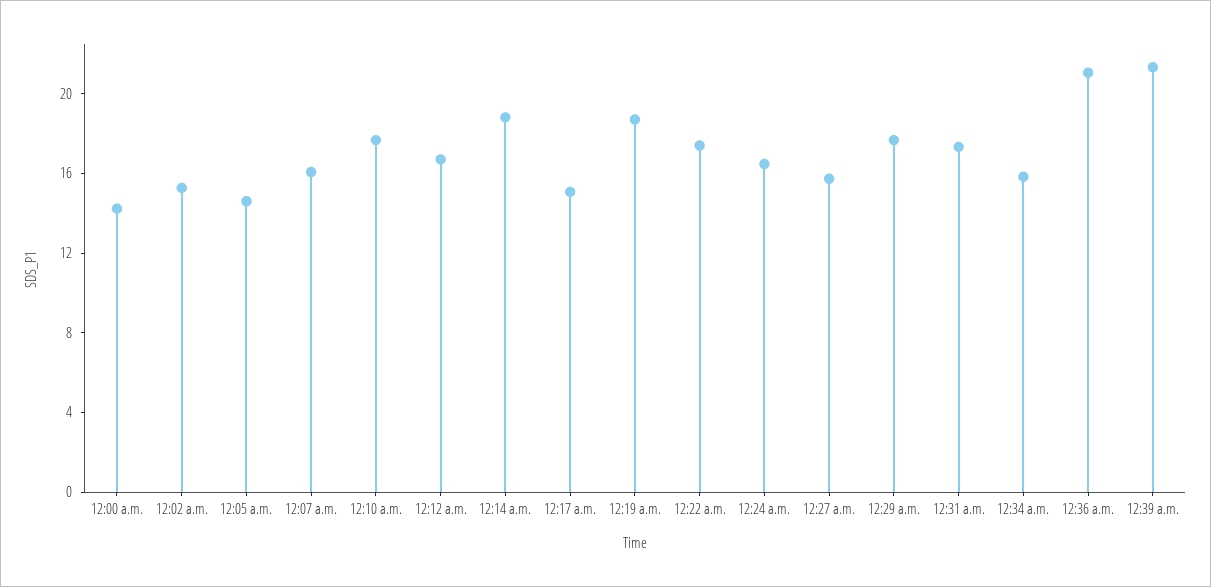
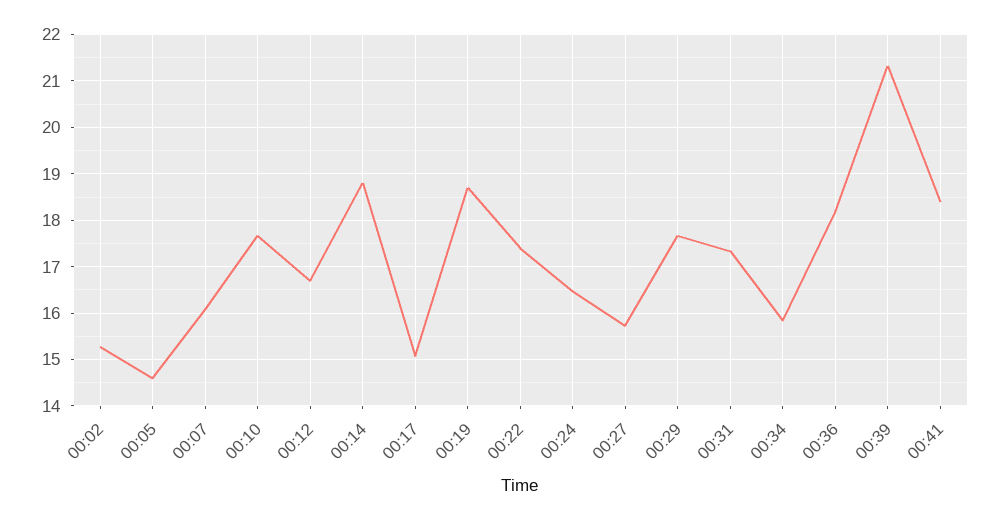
12:00 a.m.: 14 -> none
12:36 a.m.: 21 -> 18.2
00:41: none -> 18.4

